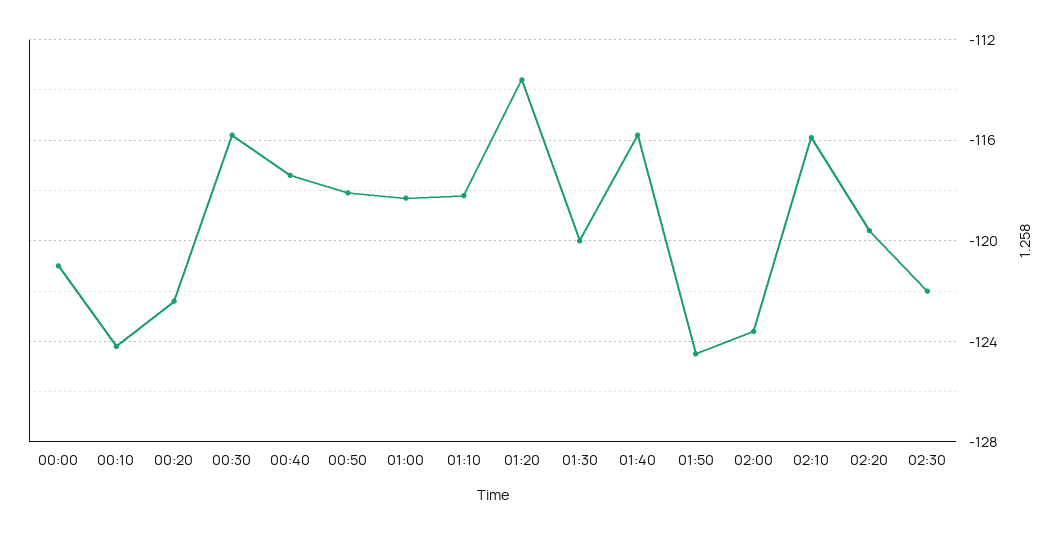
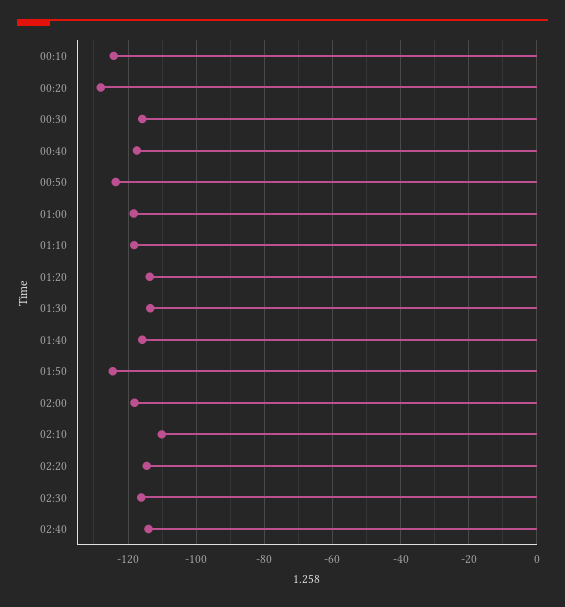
00:00: -121 -> none
00:20: -122.5 -> -128
00:50: -118 -> -124
01:30: -120 -> -114
02:00: -123.5 -> -118
02:10: -116 -> -110
02:20: -119.5 -> -114
02:30: -122 -> -116
02:40: none -> -114

